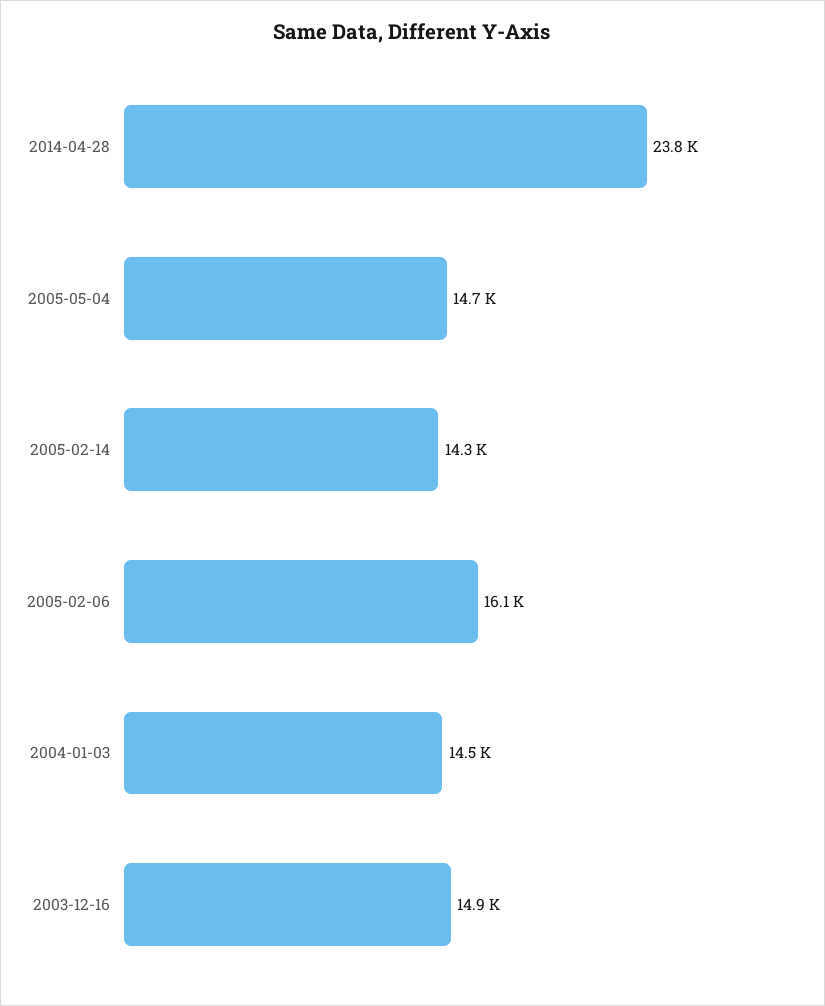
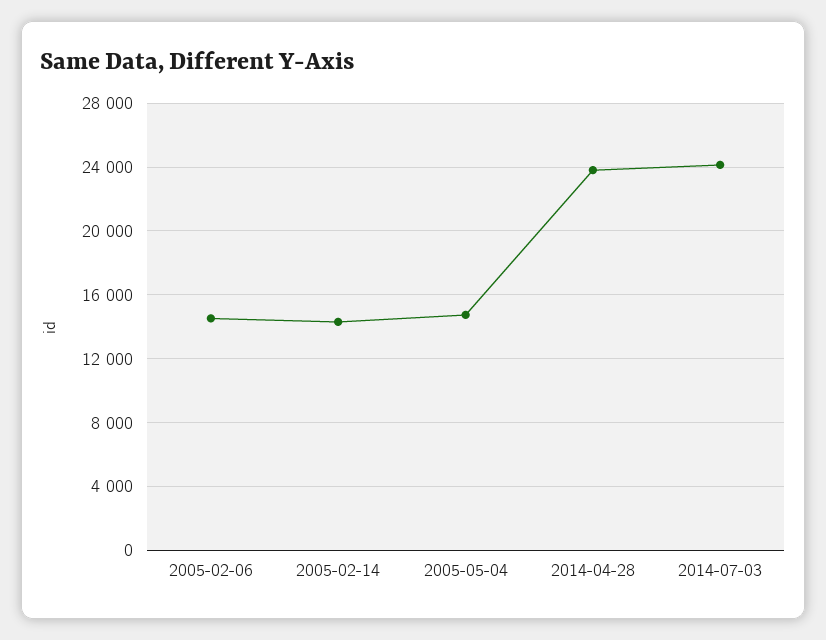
2005-02-06: 16100 -> 14500
2004-01-03: 14500 -> none
2003-12-16: 14900 -> none
2014-07-03: none -> 24000

